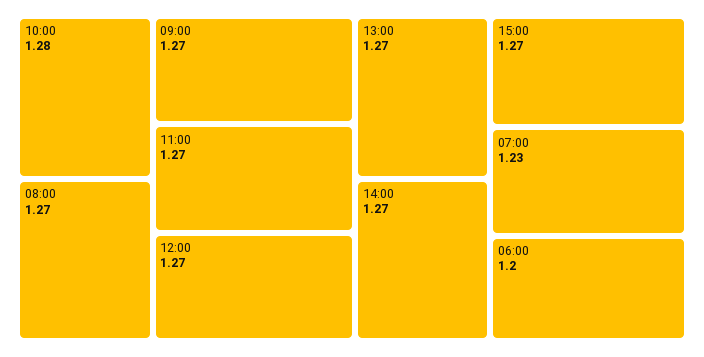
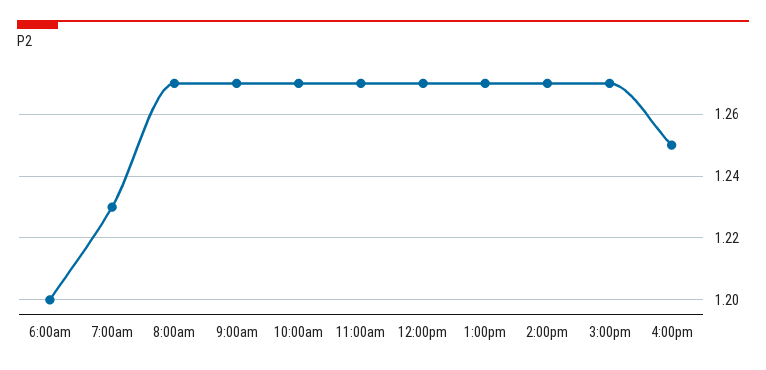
10:00: 1.28 -> 1.27
4:00pm: none -> 1.25

